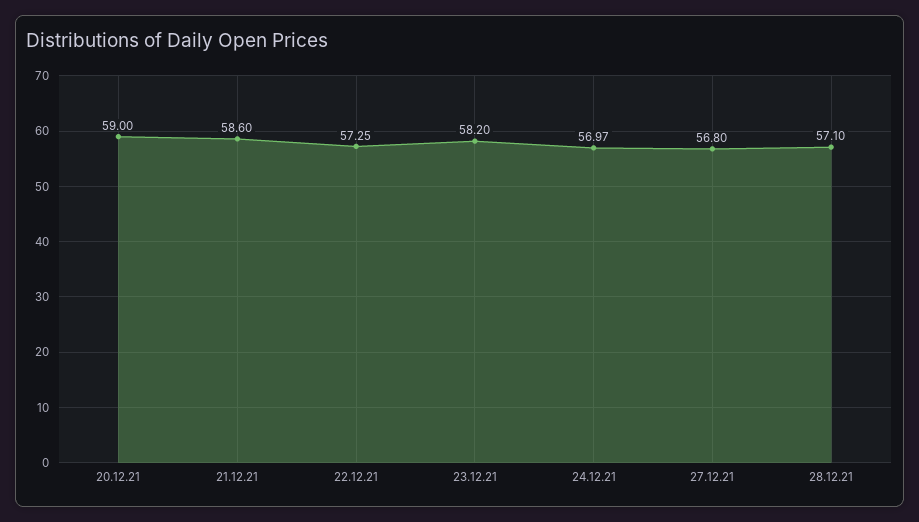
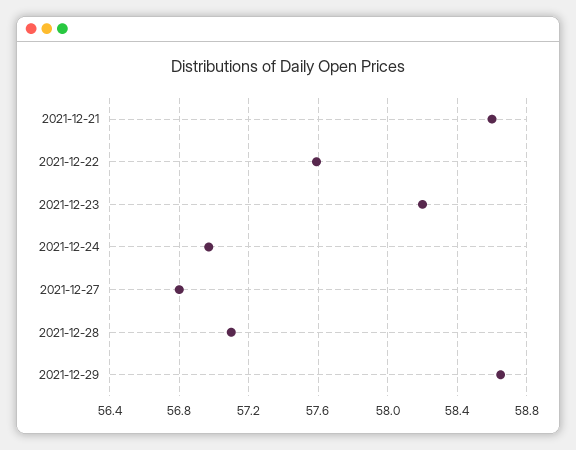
20.12.21: 59 -> none
22.12.21: 57.25 -> 57.6
2021-12-29: none -> 58.65

